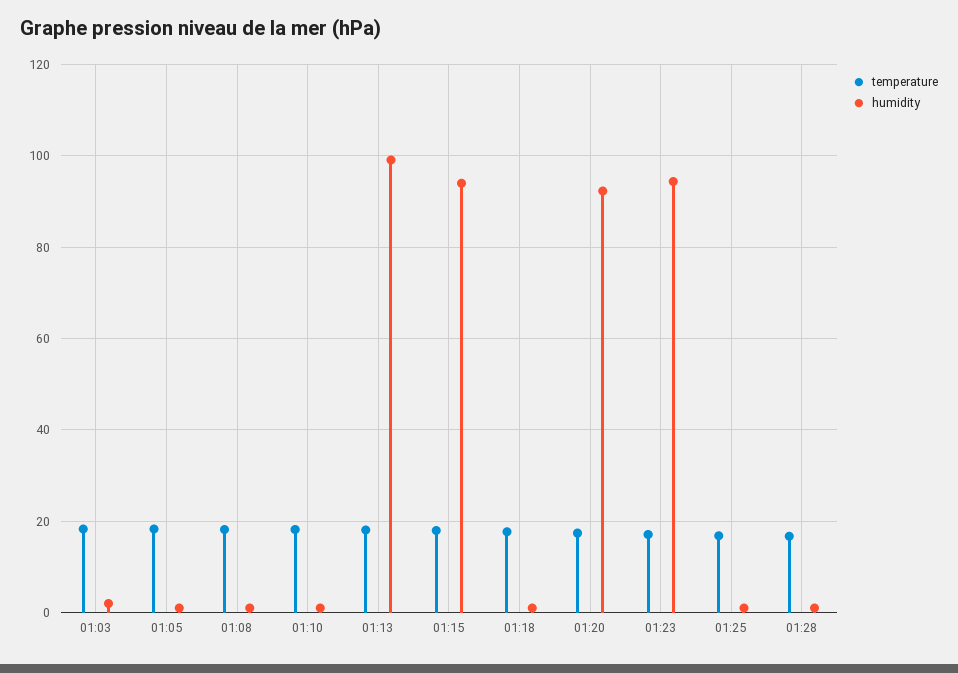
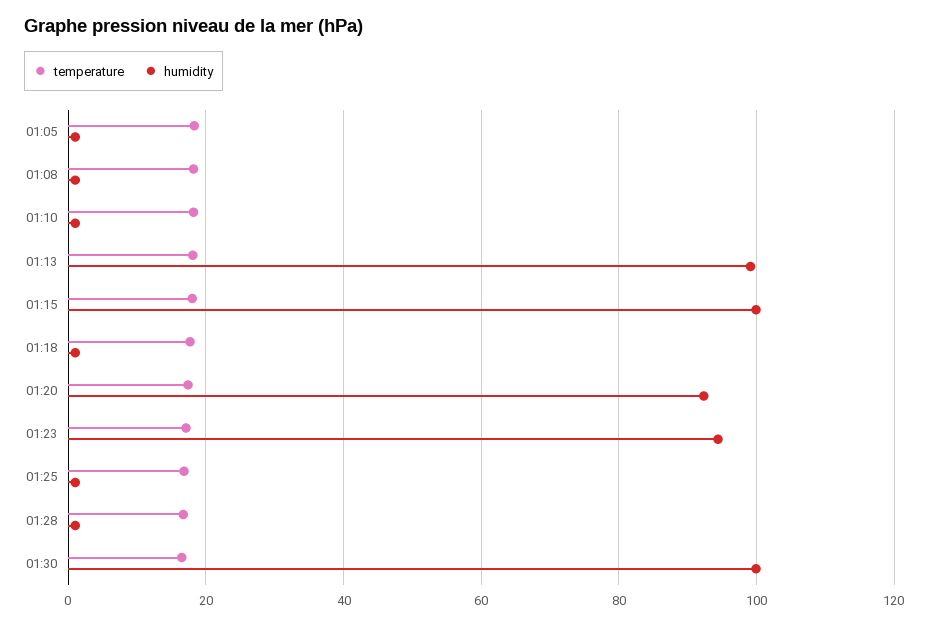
temperature, 01:03: 18 -> none
humidity, 01:03: 2 -> none
humidity, 01:15: 94 -> 100
temperature, 01:30: none -> 16
humidity, 01:30: none -> 100

